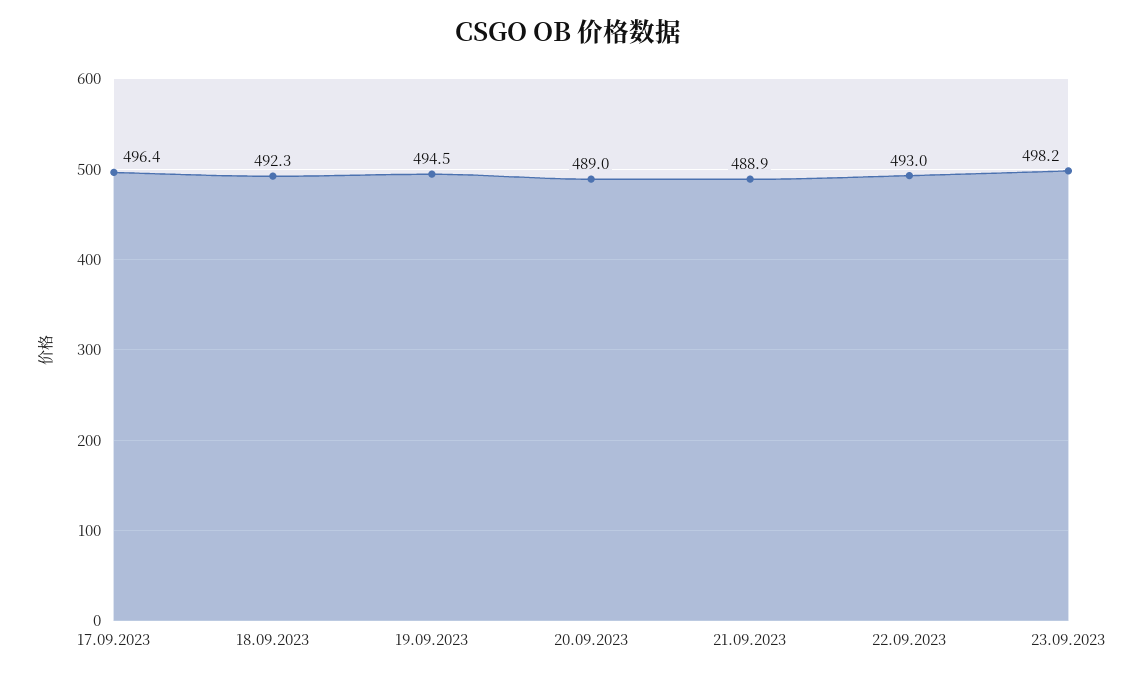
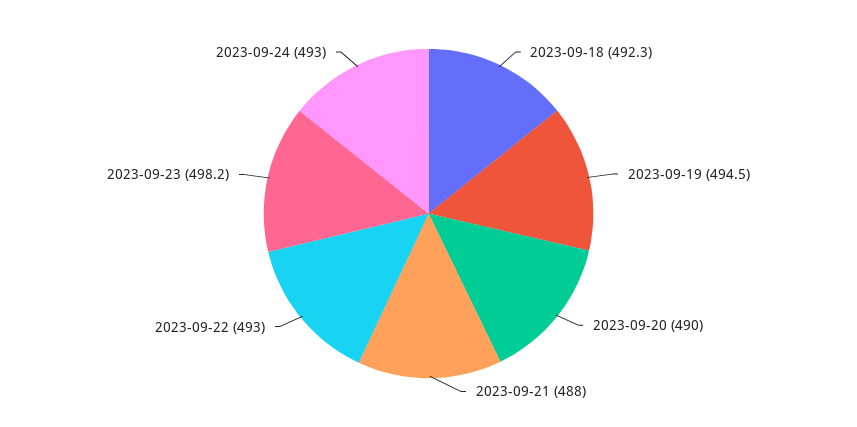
17.09.2023: 496.4 -> none
20.09.2023: 489 -> 490
21.09.2023: 488.9 -> 488
2023-09-24: none -> 493

